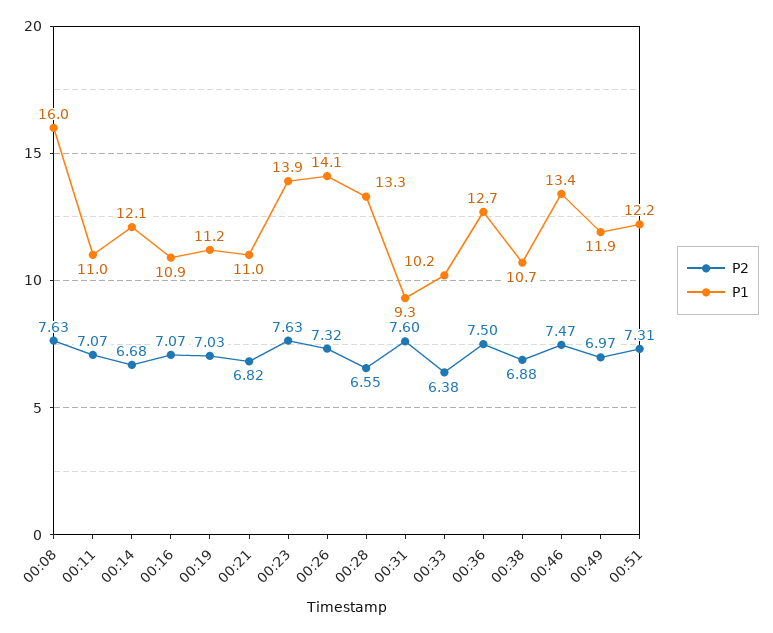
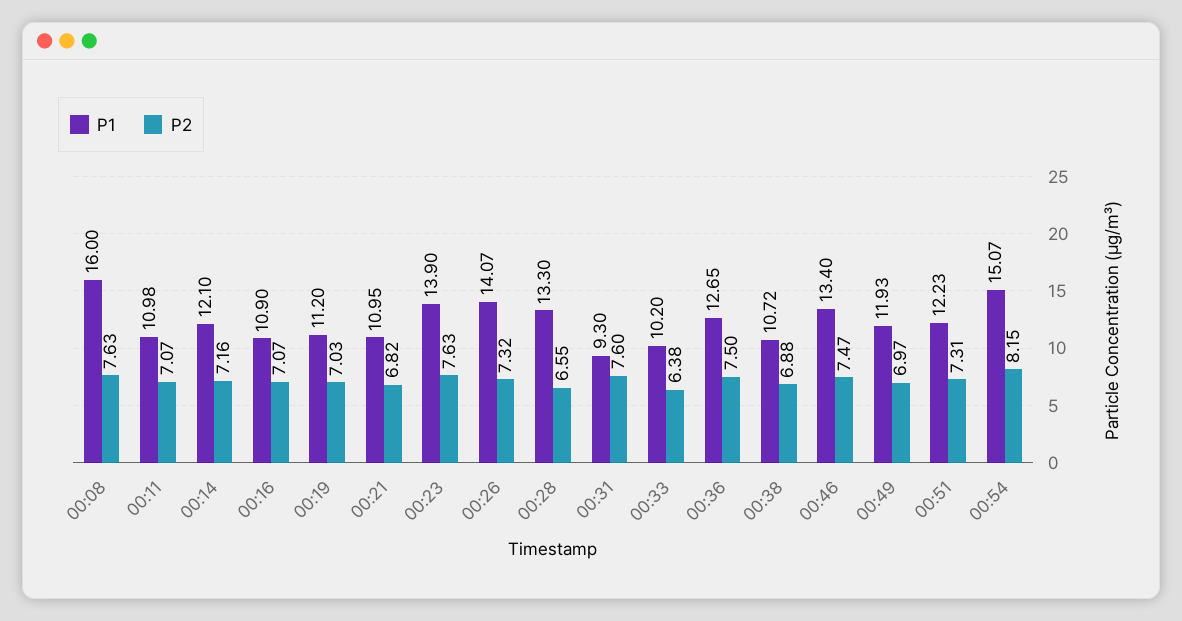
P2, 00:14: 6.68 -> 7.16
P1, 00:54: none -> 15.07
P2, 00:54: none -> 8.15

